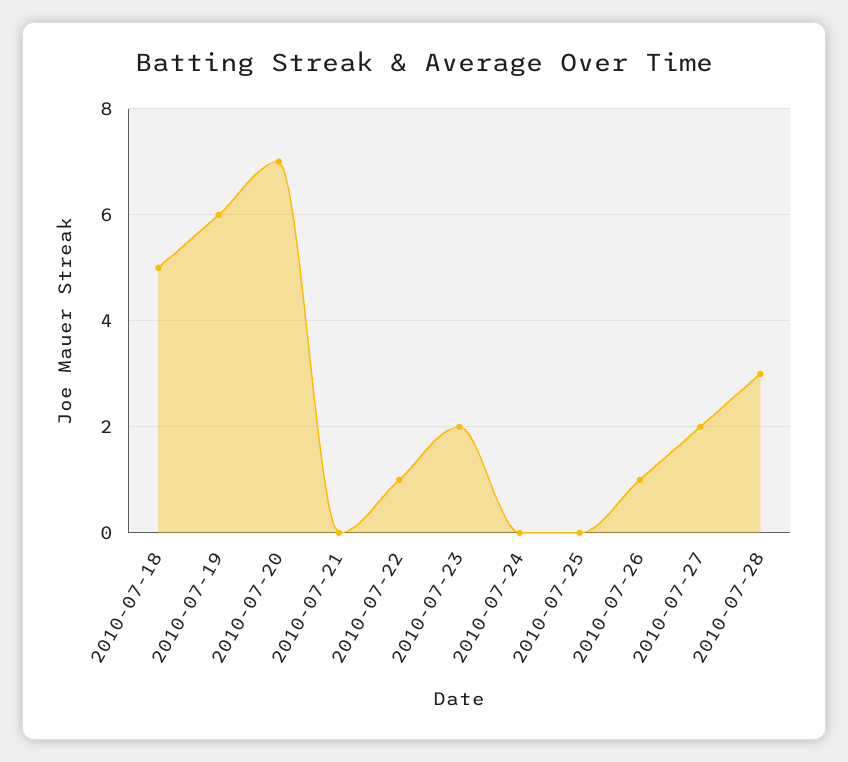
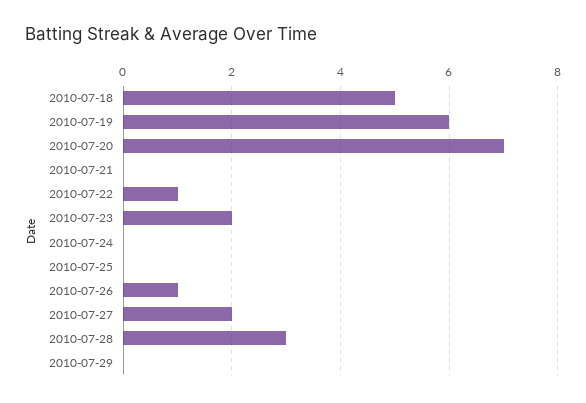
2010-07-29: none -> 0

